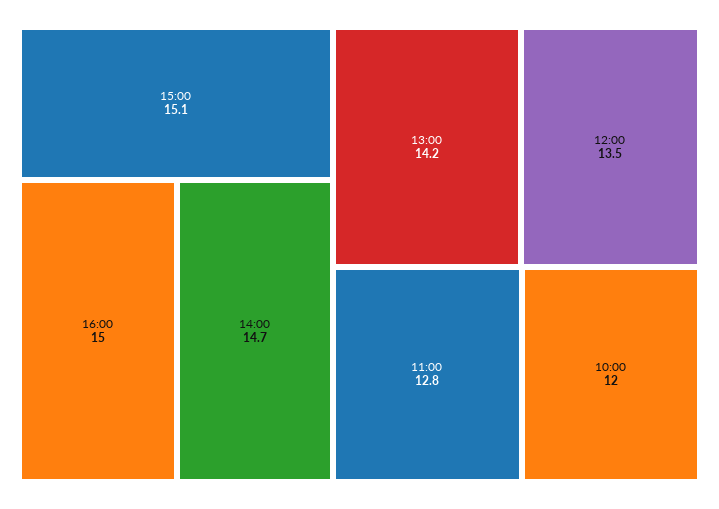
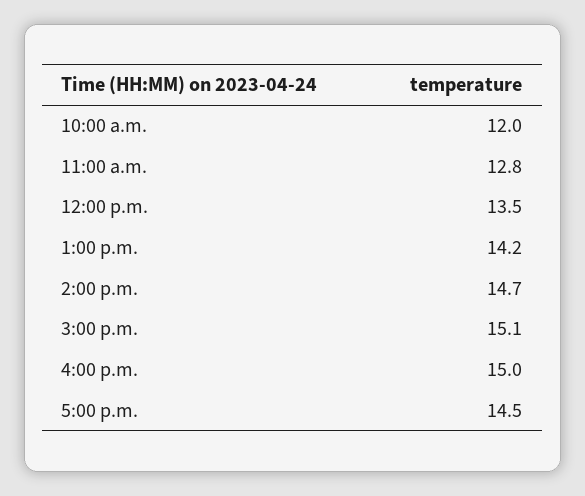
5:00 p.m.: none -> 14.5

